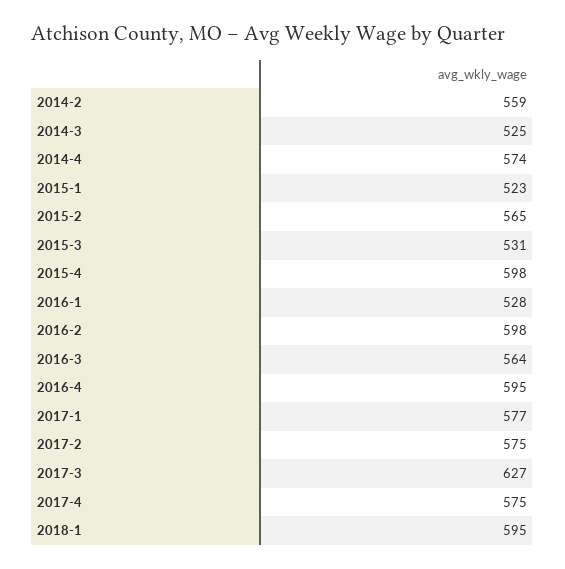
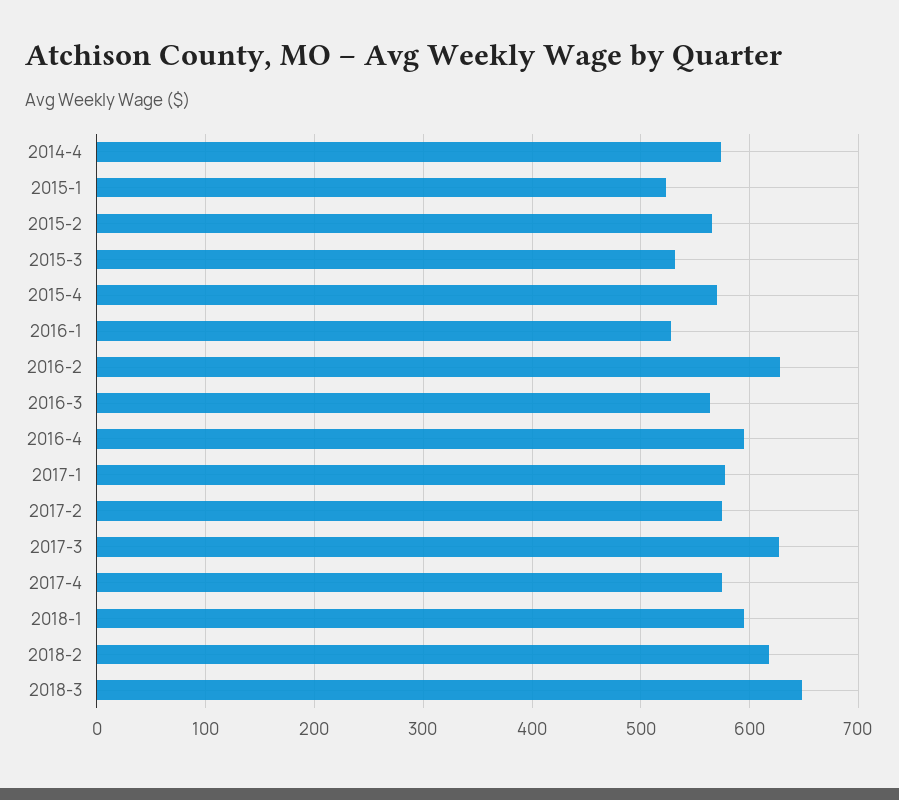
2014-2: 559 -> none
2014-3: 525 -> none
2015-4: 598 -> 570
2016-2: 598 -> 630
2018-2: none -> 620
2018-3: none -> 650

